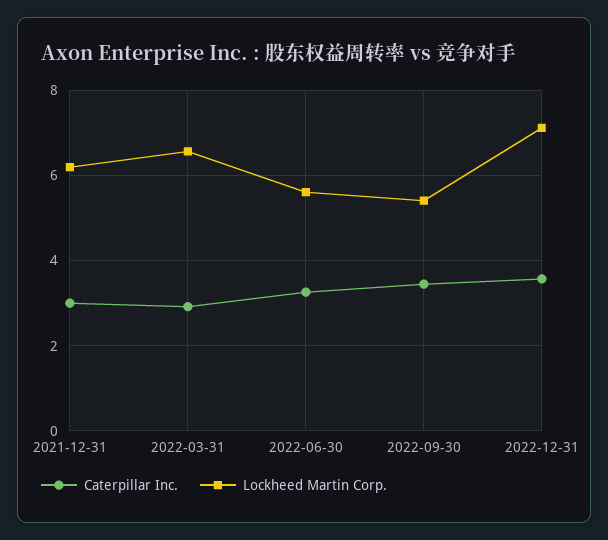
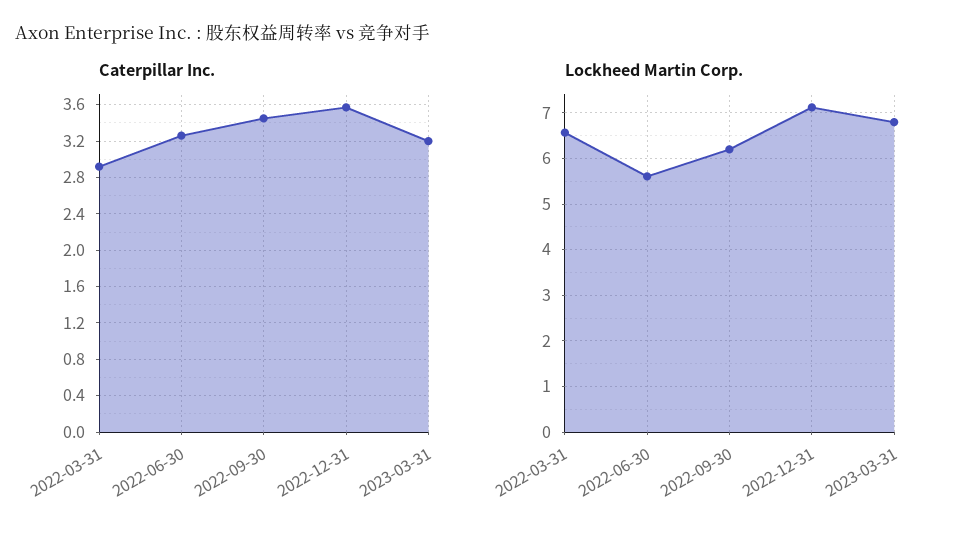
Caterpillar Inc., 2021-12-31: 3 -> none
Lockheed Martin Corp., 2021-12-31: 6.2 -> none
Lockheed Martin Corp., 2022-09-30: 5.4 -> 6.2
Caterpillar Inc., 2023-03-31: none -> 3.2
Lockheed Martin Corp., 2023-03-31: none -> 6.8

